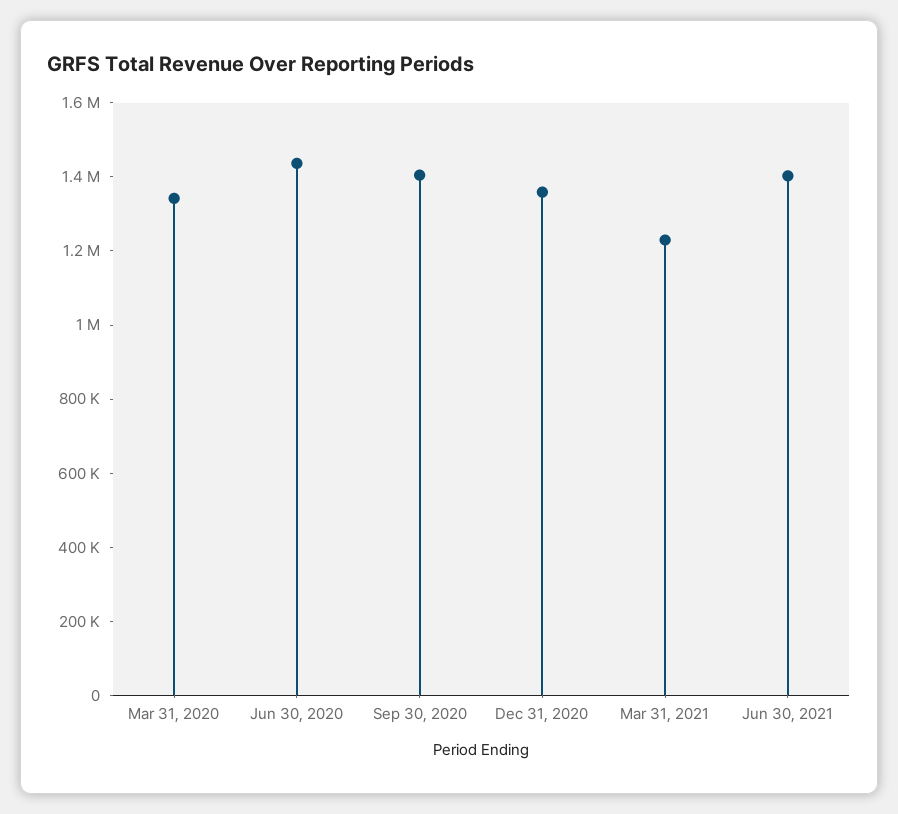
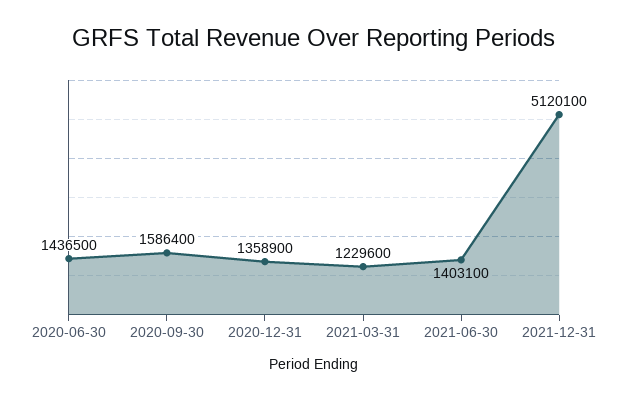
Mar 31, 2020: 1350000 -> none
Sep 30, 2020: 1400000 -> 1586400
2021-12-31: none -> 5120100

